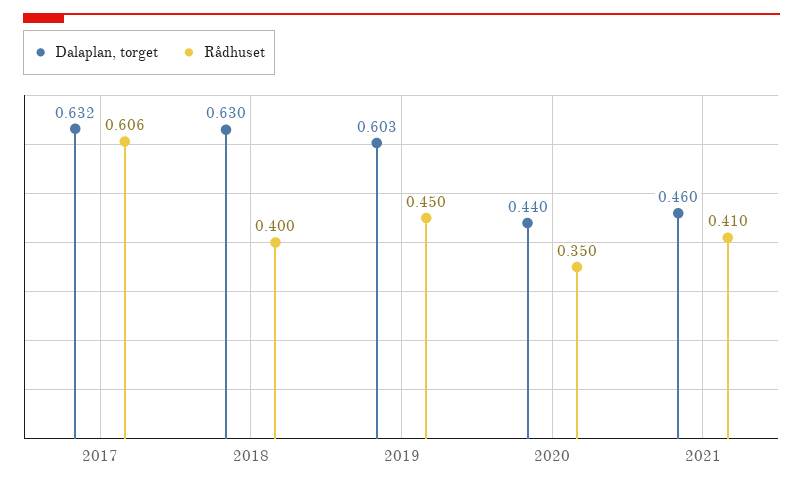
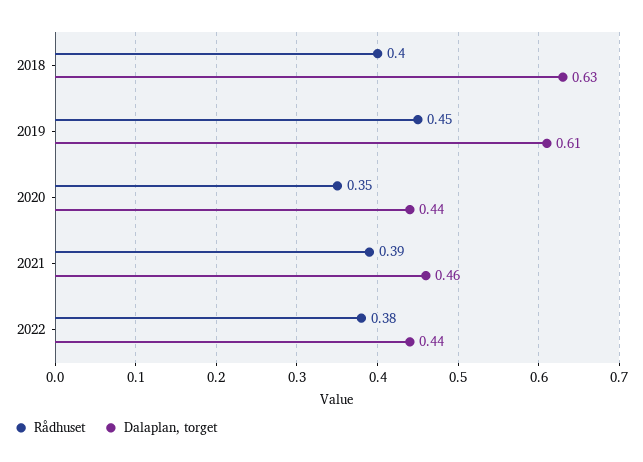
Dalaplan, torget, 2017: 0.632 -> none
Rådhuset, 2017: 0.606 -> none
Dalaplan, torget, 2019: 0.603 -> 0.61
Rådhuset, 2021: 0.41 -> 0.39
Rådhuset, 2022: none -> 0.38
Dalaplan, torget, 2022: none -> 0.44

